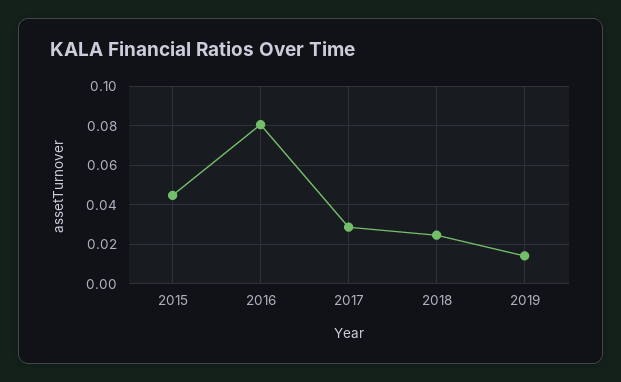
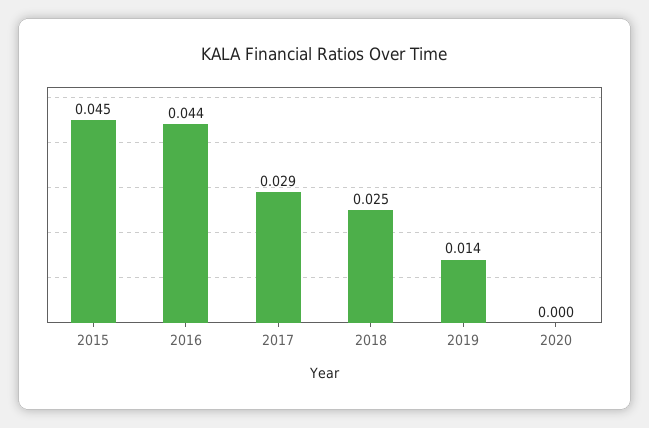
2016: 0.08 -> 0.044
2020: none -> 0

